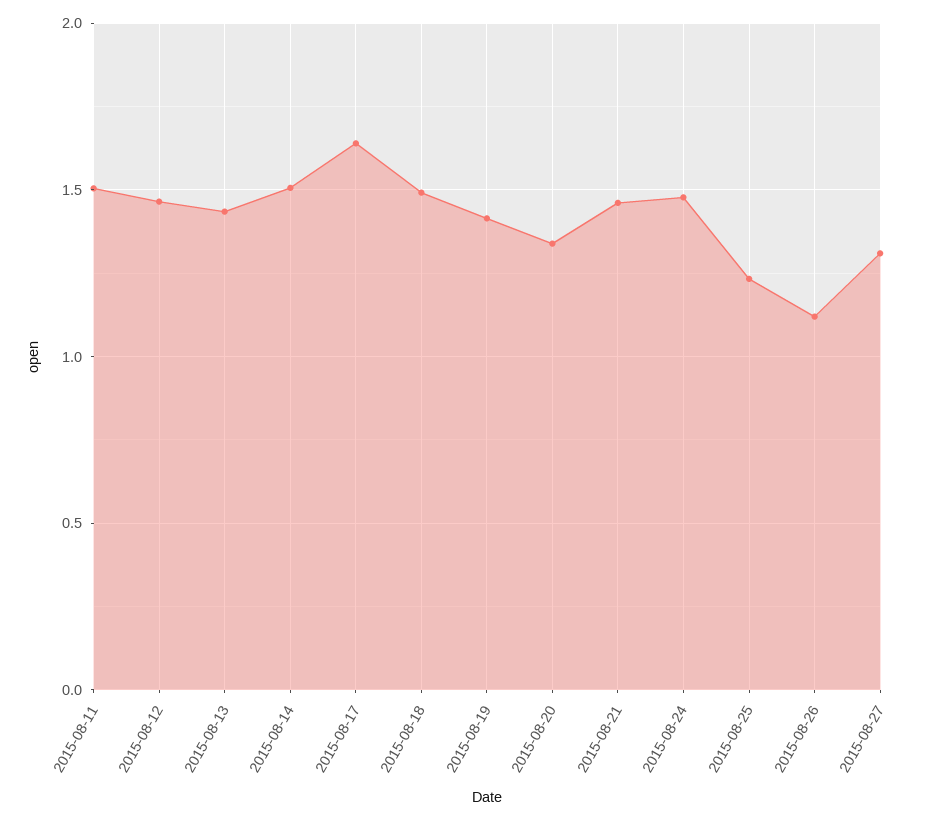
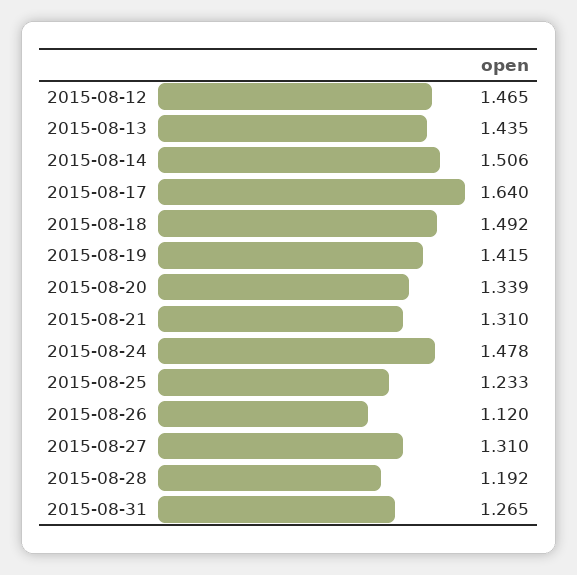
2015-08-11: 1.5 -> none
2015-08-21: 1.45 -> 1.31
2015-08-28: none -> 1.192
2015-08-31: none -> 1.265

